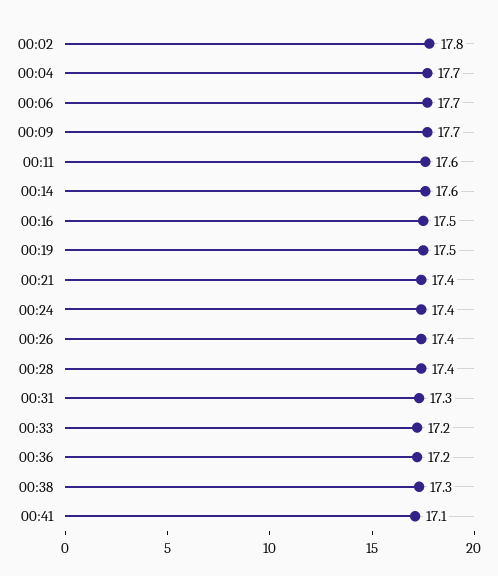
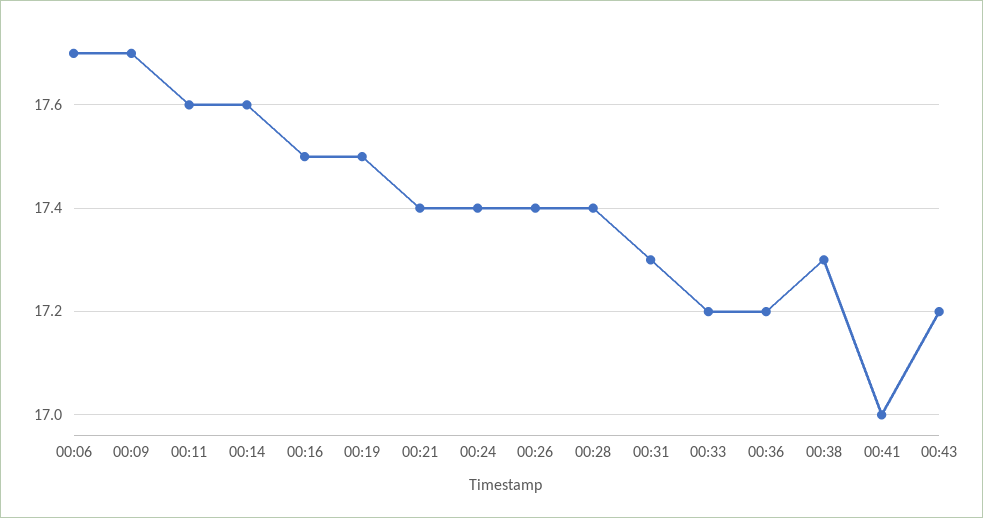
00:02: 17.8 -> none
00:04: 17.7 -> none
00:41: 17.1 -> 17
00:43: none -> 17.2

